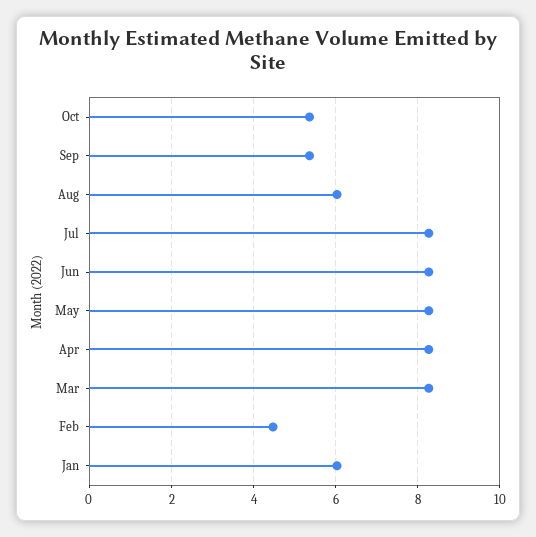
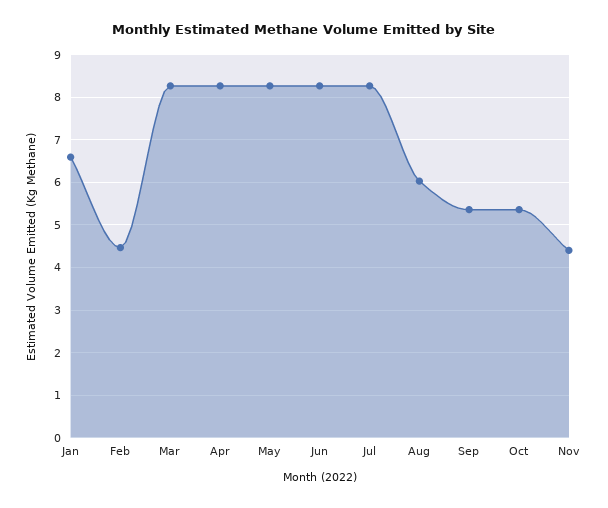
Jan: 6 -> 6.6
Nov: none -> 4.4

